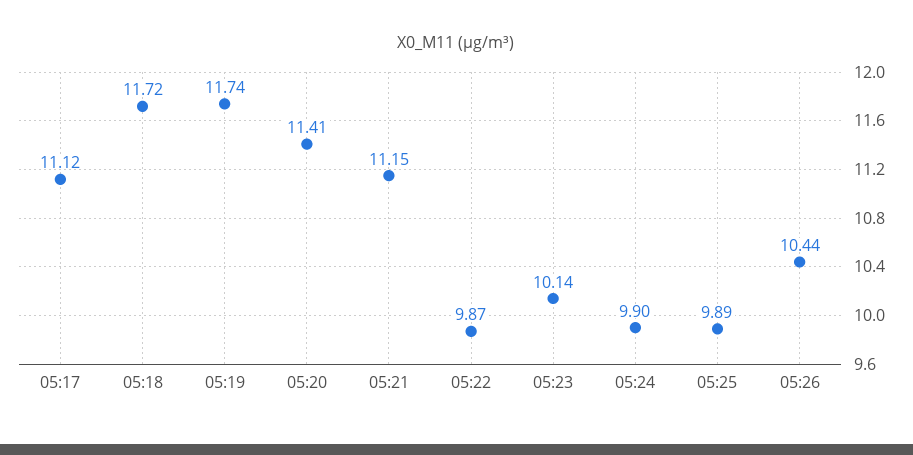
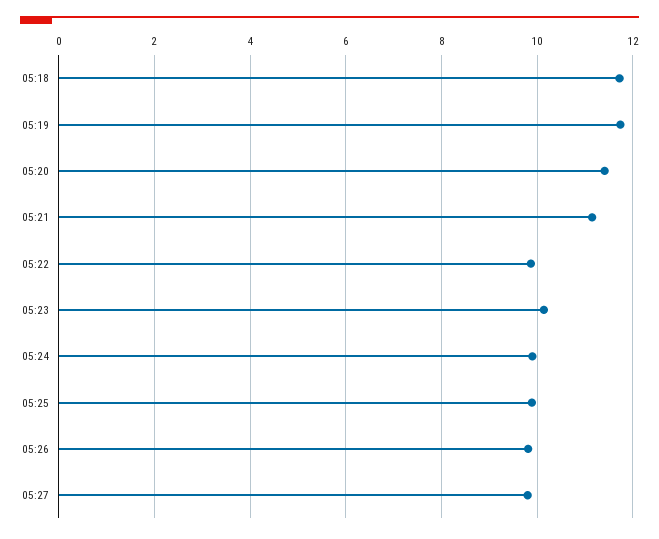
05:17: 11.12 -> none
05:26: 10.44 -> 9.8
05:27: none -> 9.8

